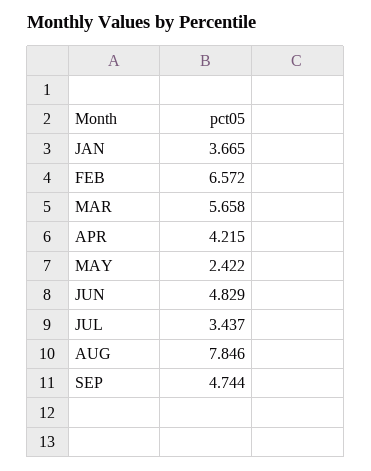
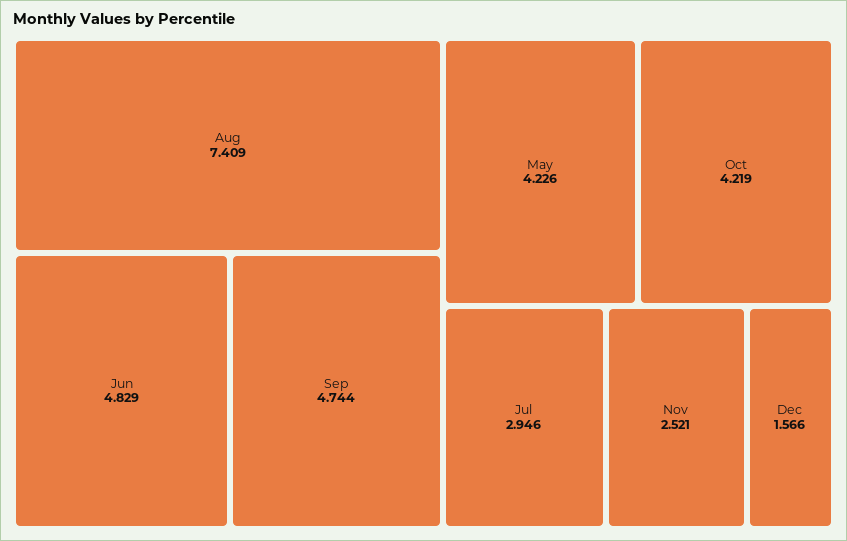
JAN: 3.665 -> none
FEB: 6.572 -> none
MAR: 5.658 -> none
APR: 4.215 -> none
MAY: 2.422 -> 4.226
JUL: 3.437 -> 2.946
AUG: 7.846 -> 7.409
Oct: none -> 4.219
Nov: none -> 2.521
Dec: none -> 1.566

